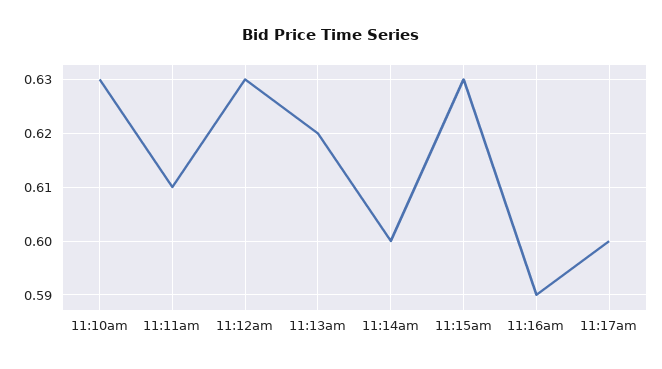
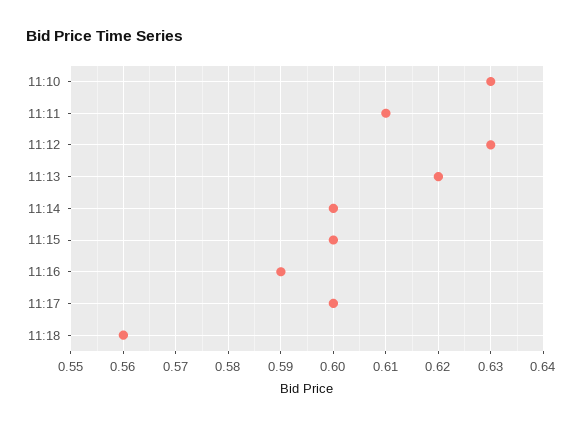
11:15am: 0.63 -> 0.6
11:18: none -> 0.56

